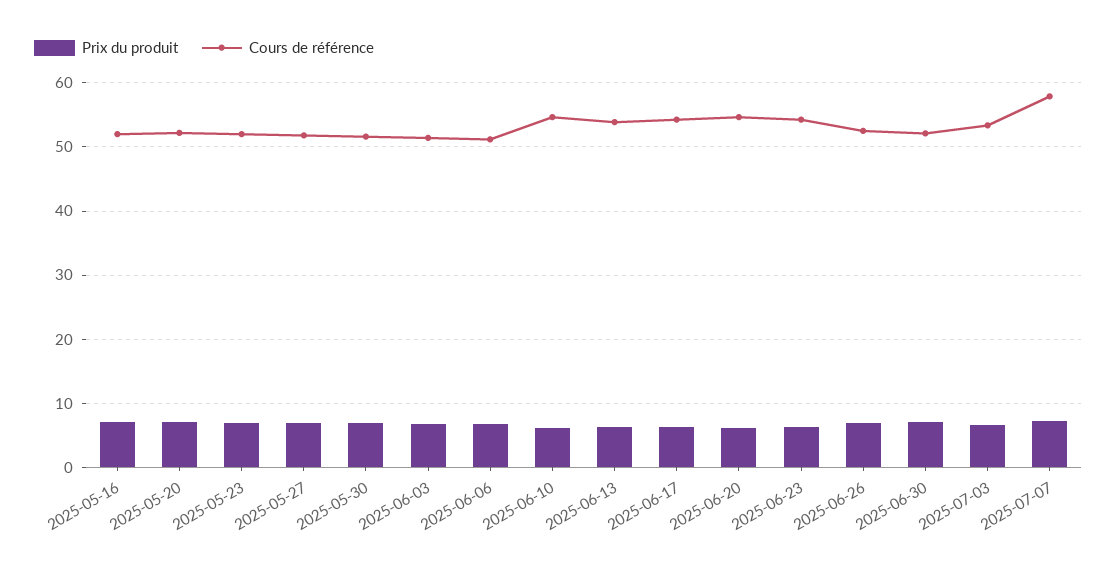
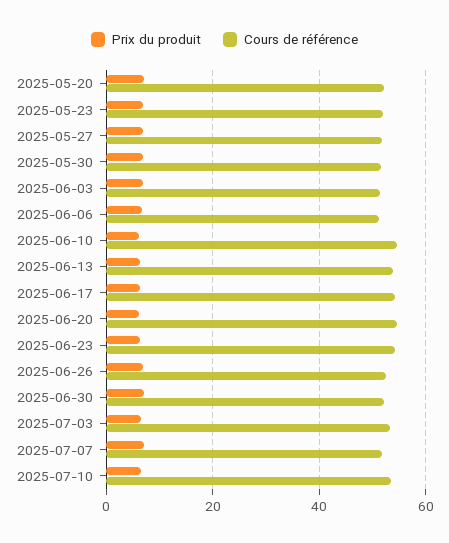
Prix du produit, 2025-05-16: 7 -> none
Cours de référence, 2025-05-16: 52 -> none
Cours de référence, 2025-07-07: 58 -> 52
Prix du produit, 2025-07-10: none -> 6
Cours de référence, 2025-07-10: none -> 54

